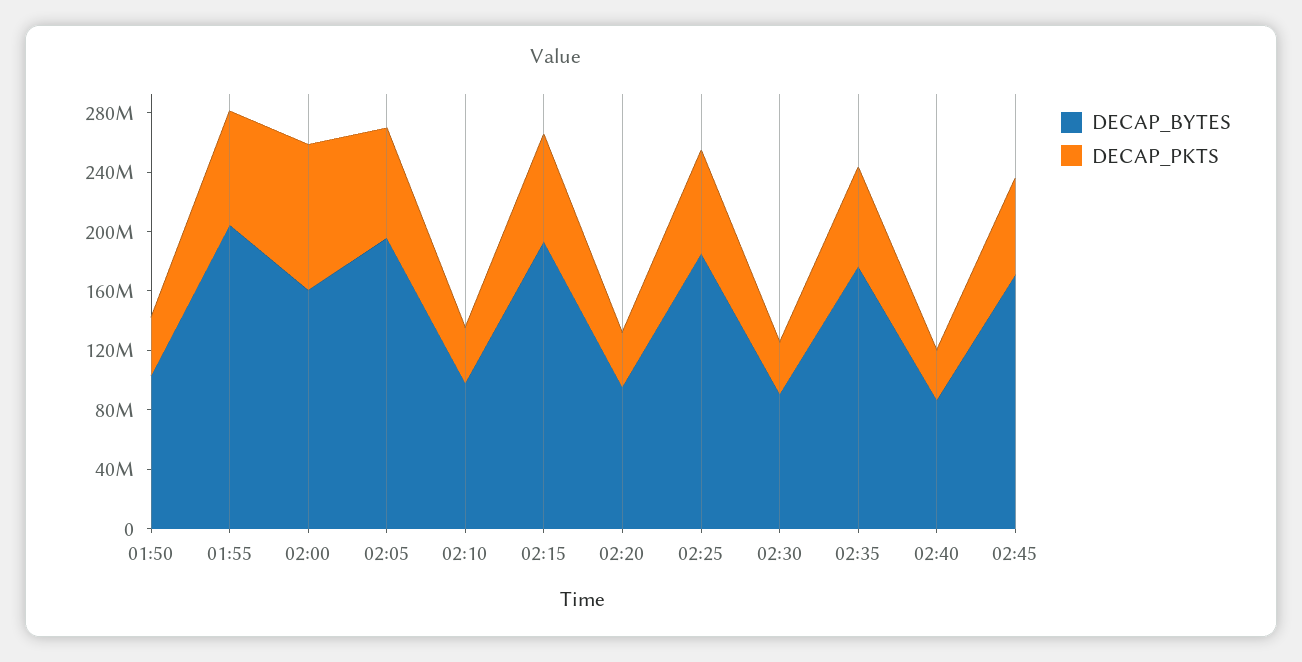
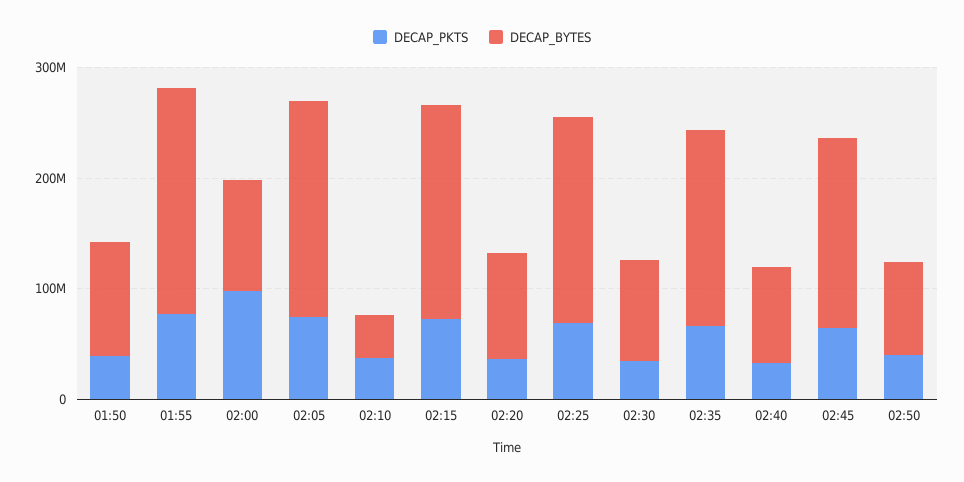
DECAP_BYTES, 02:00: 160000000 -> 100000000
DECAP_BYTES, 02:10: 100000000 -> 40000000
DECAP_PKTS, 02:50: none -> 40000000
DECAP_BYTES, 02:50: none -> 80000000

